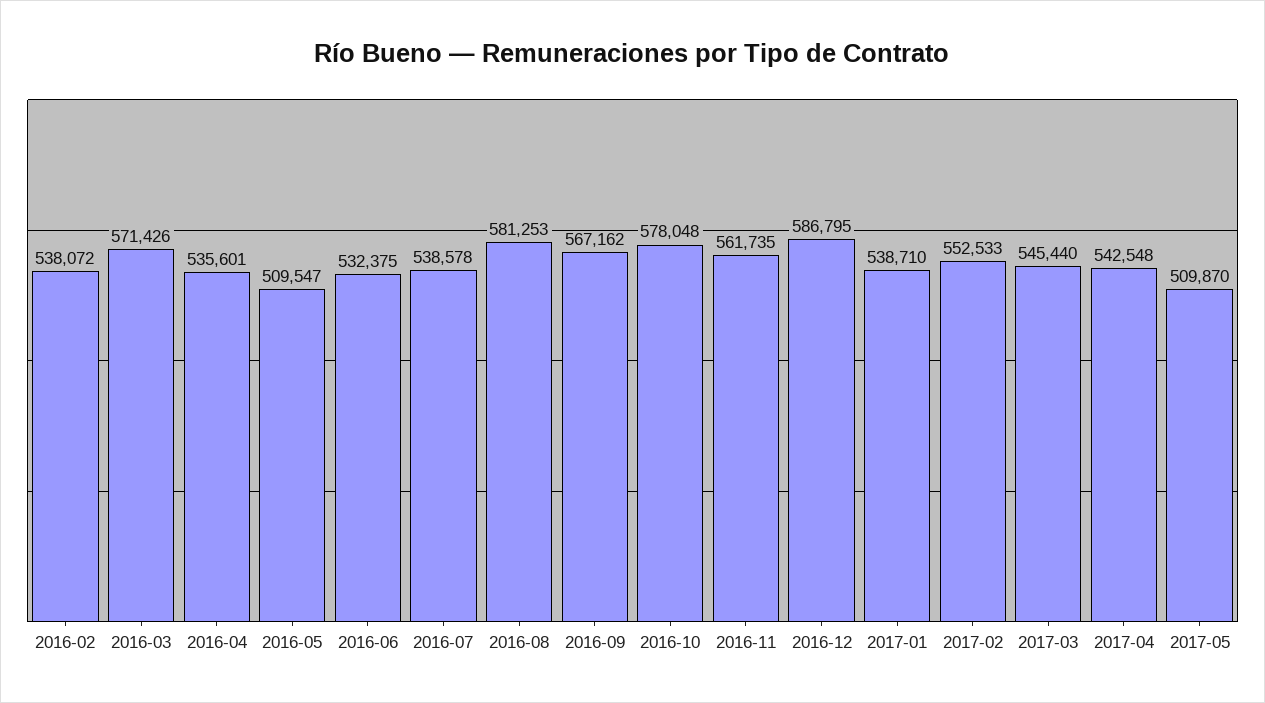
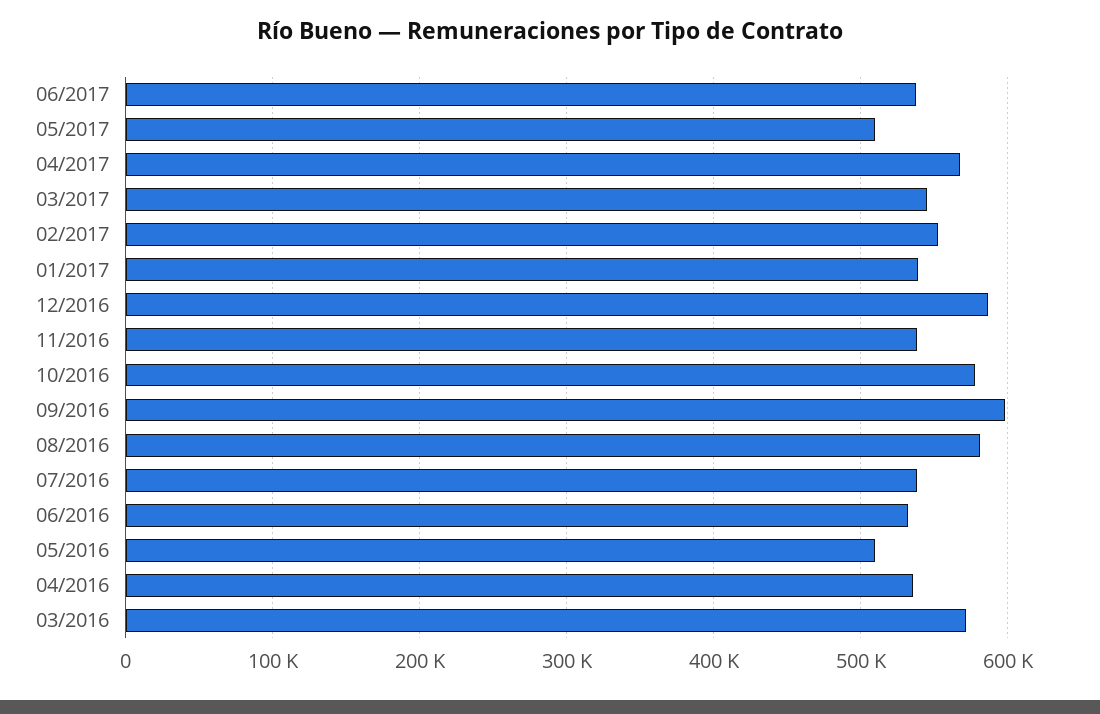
2016-02: 538072 -> none
2016-09: 567162 -> 600000
2016-11: 561735 -> 540000
2017-04: 542548 -> 570000
06/2017: none -> 540000

